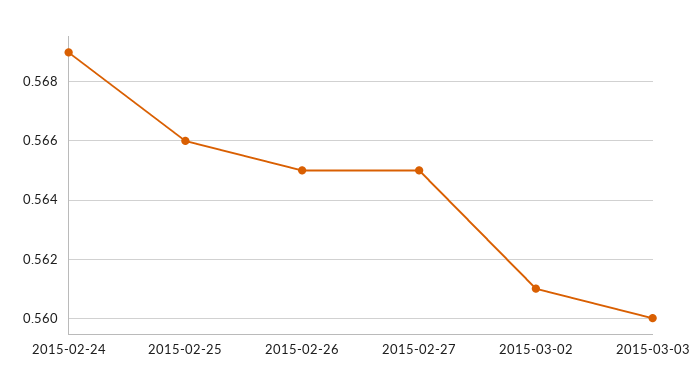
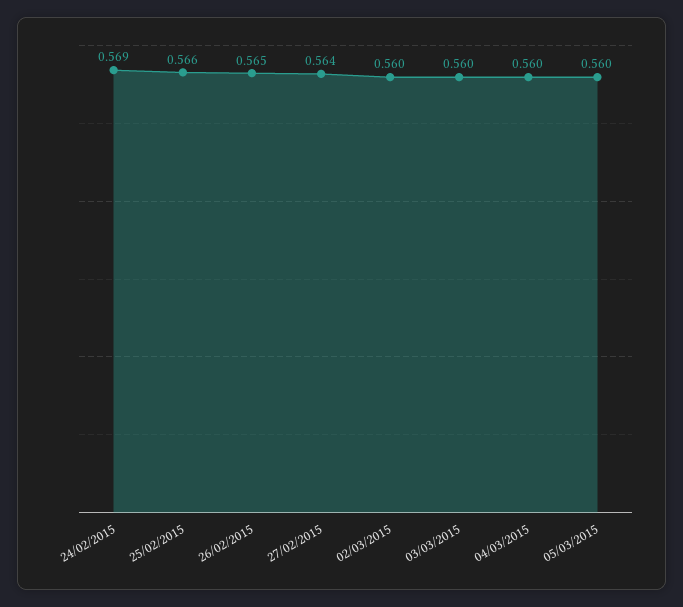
2015-02-27: 0.565 -> 0.564
2015-03-02: 0.561 -> 0.56
04/03/2015: none -> 0.56
05/03/2015: none -> 0.56

